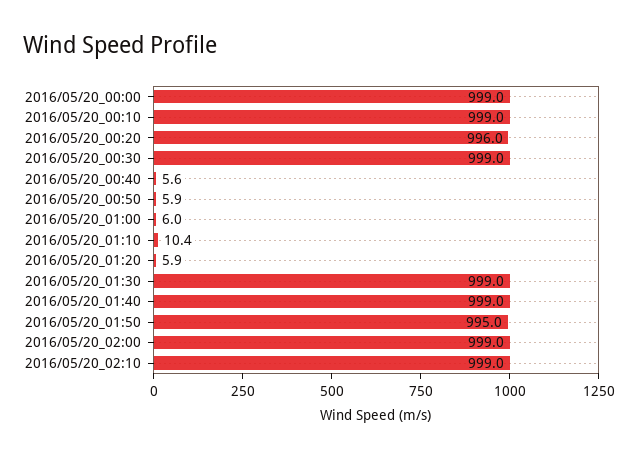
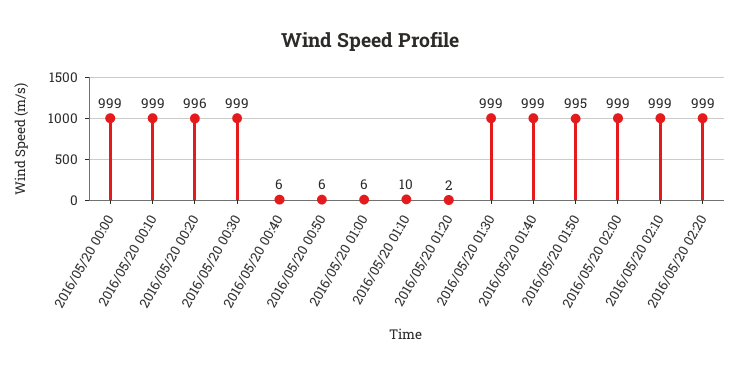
2016/05/20_01:20: 5.9 -> 2
2016/05/20 02:20: none -> 999

